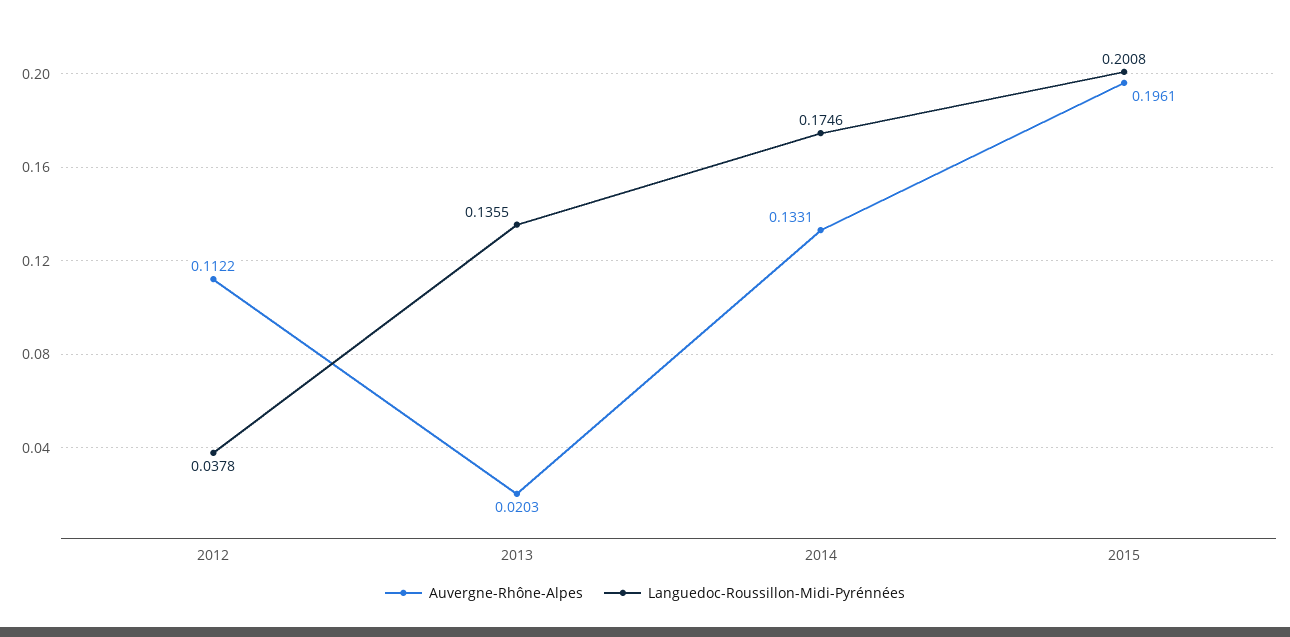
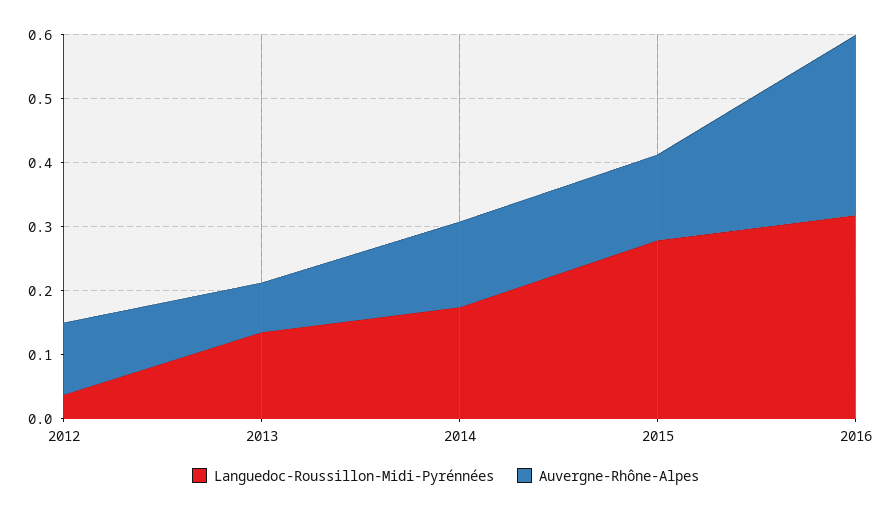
Auvergne-Rhône-Alpes, 2013: 0.0203 -> 0.08
Auvergne-Rhône-Alpes, 2015: 0.1961 -> 0.14
Languedoc-Roussillon-Midi-Pyrénnées, 2015: 0.2008 -> 0.28
Languedoc-Roussillon-Midi-Pyrénnées, 2016: none -> 0.32
Auvergne-Rhône-Alpes, 2016: none -> 0.28

